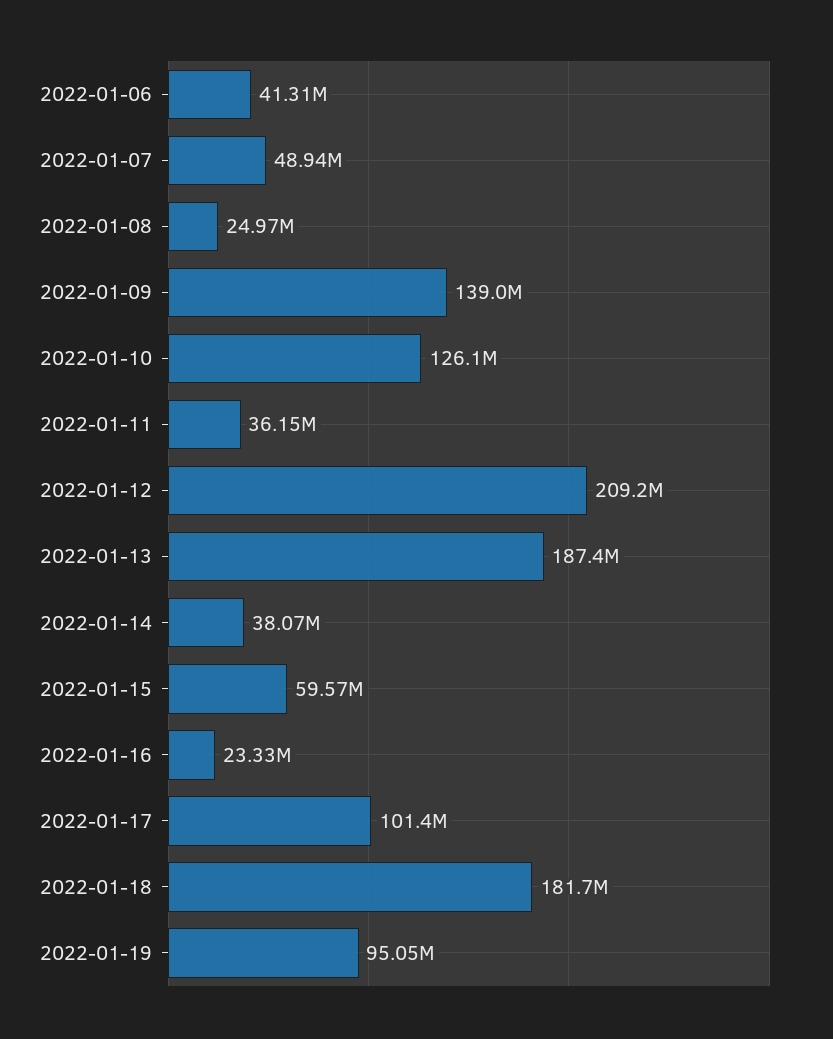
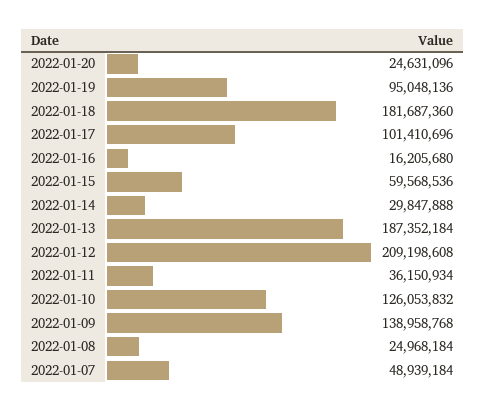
2022-01-06: 41310000 -> none
2022-01-14: 38070000 -> 29847888
2022-01-16: 23330000 -> 16205680
2022-01-20: none -> 24631096

